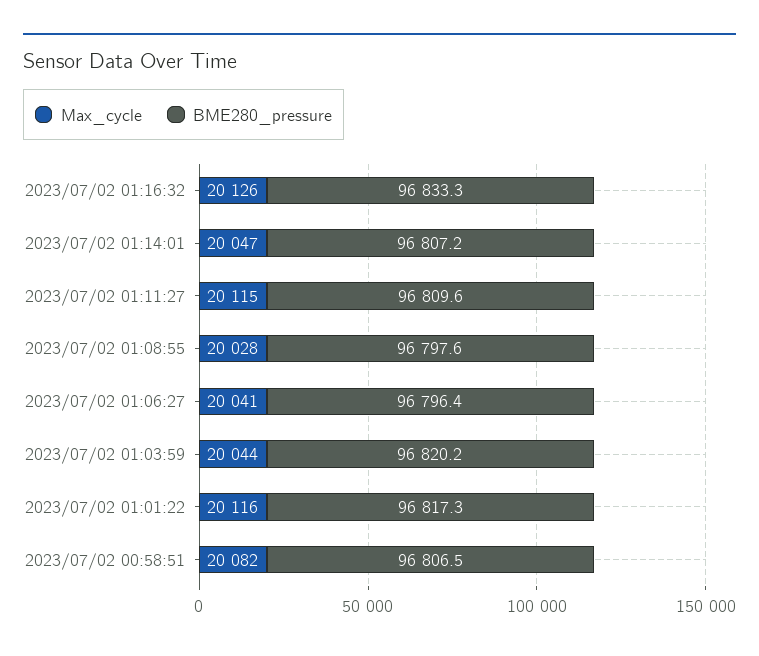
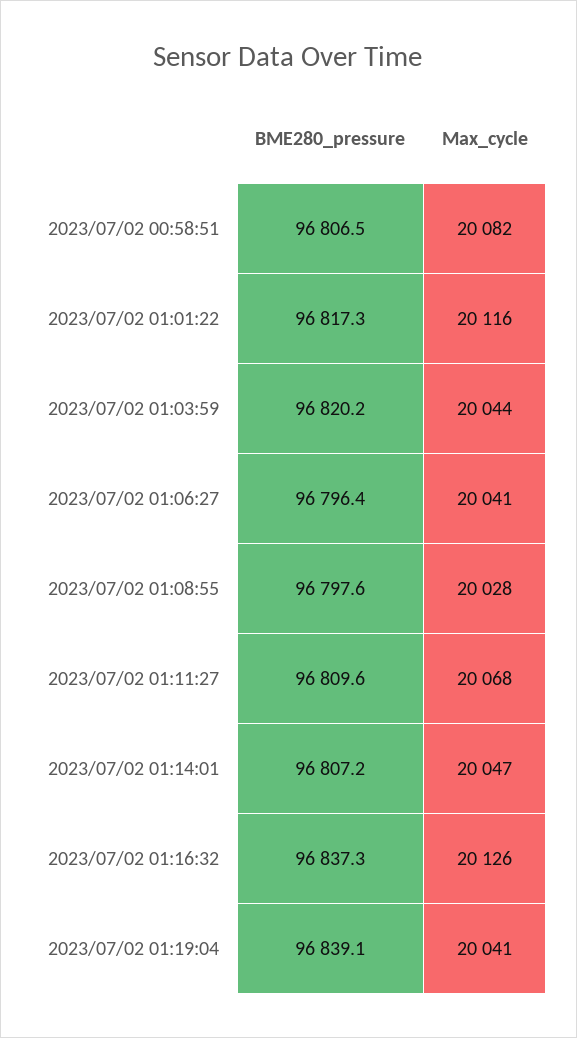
BME280_pressure, 2023/07/02 01:16:32: 96833.3 -> 96837.3
Max_cycle, 2023/07/02 01:11:27: 20115 -> 20068
BME280_pressure, 2023/07/02 01:19:04: none -> 96839.1
Max_cycle, 2023/07/02 01:19:04: none -> 20041

